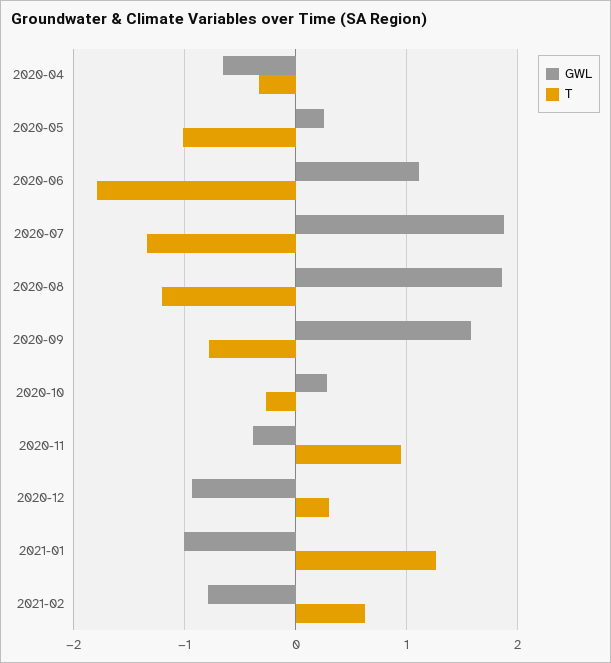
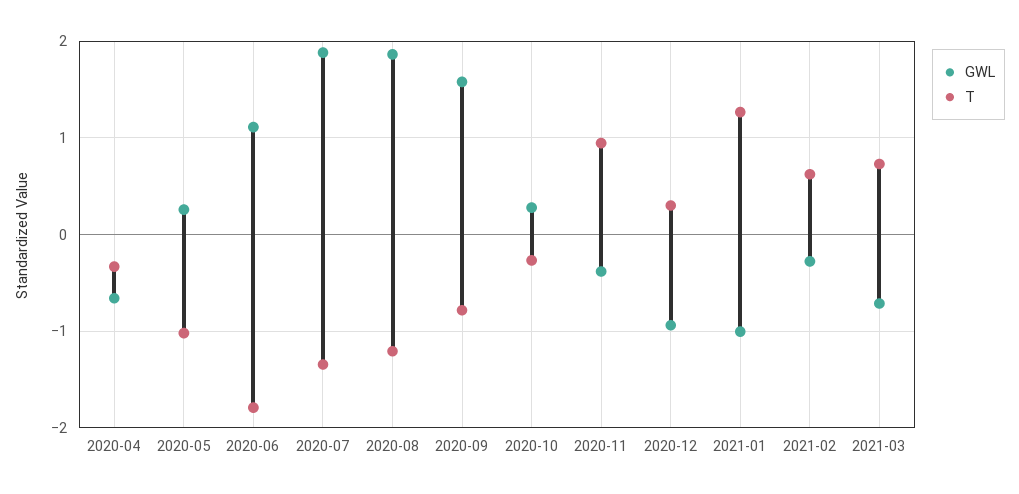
GWL, 2021-02: -0.8 -> -0.3
GWL, 2021-03: none -> -0.7
T, 2021-03: none -> 0.7

